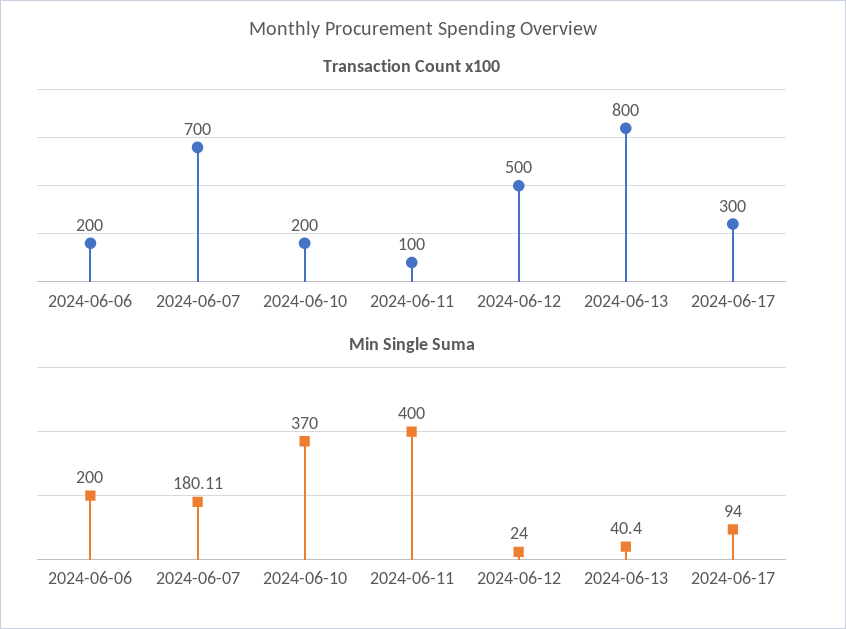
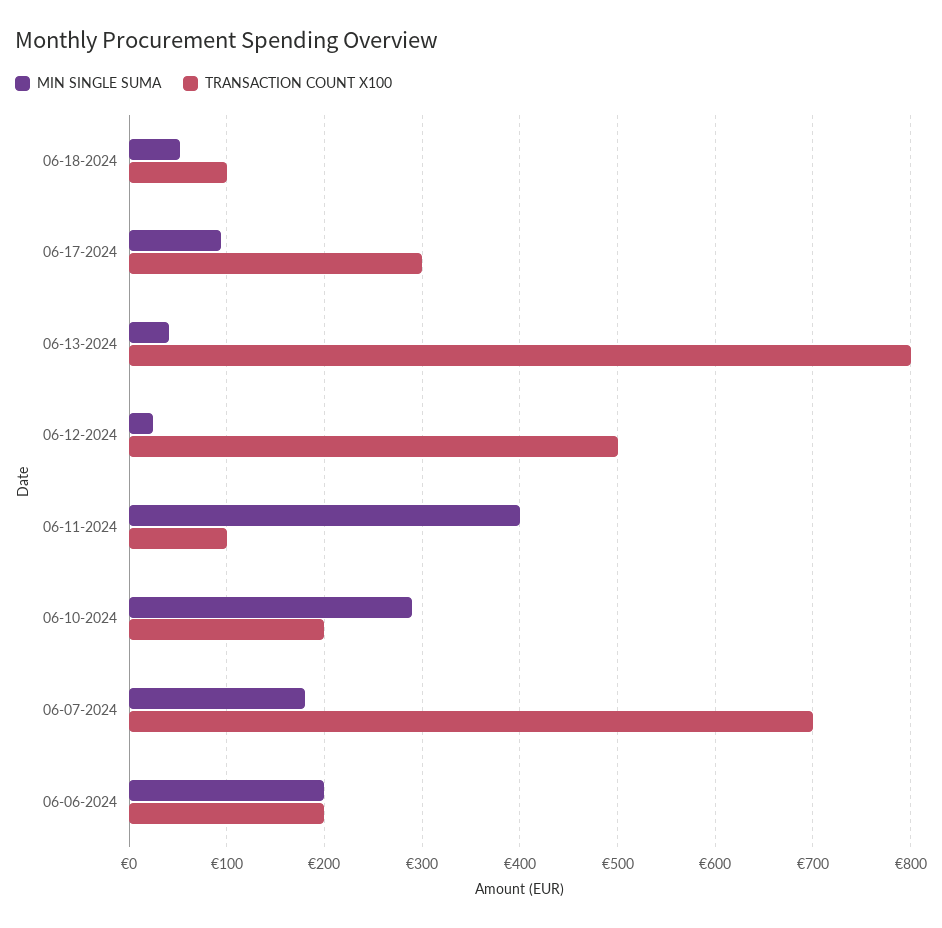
Min Single Suma, 2024-06-10: 370 -> 290
Min Single Suma, 06-18-2024: none -> 50
Transaction Count x100, 06-18-2024: none -> 100

